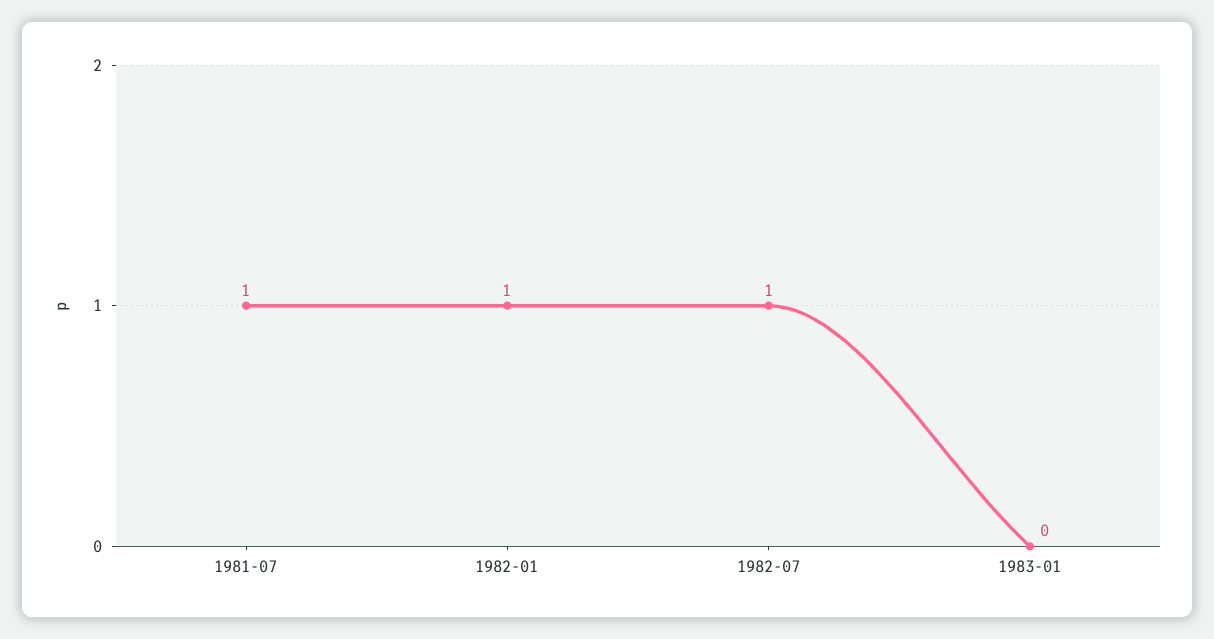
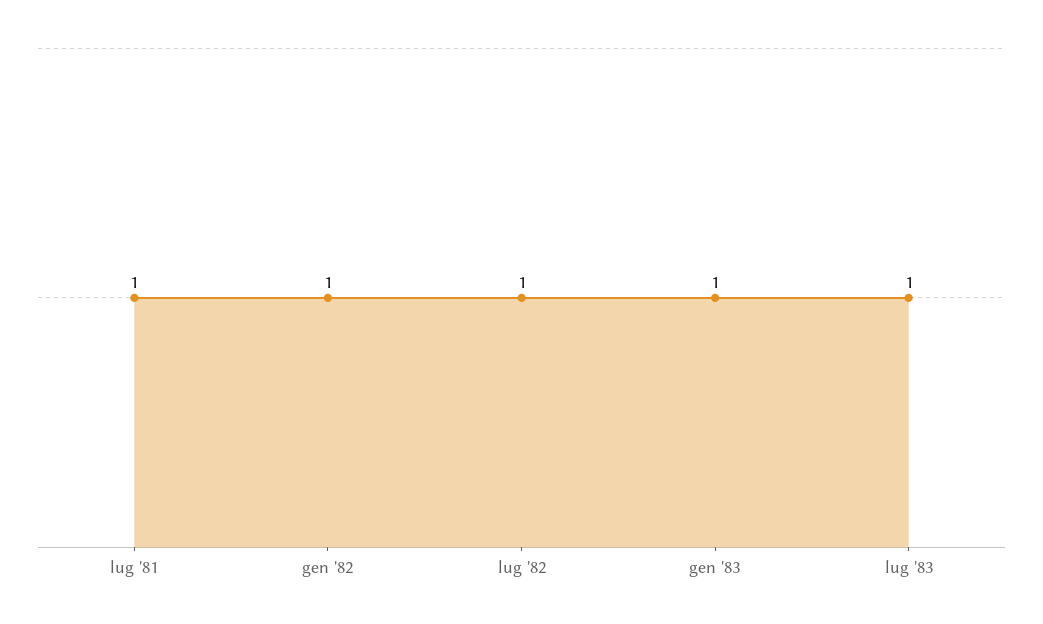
1983-01: 0 -> 1
lug '83: none -> 1

